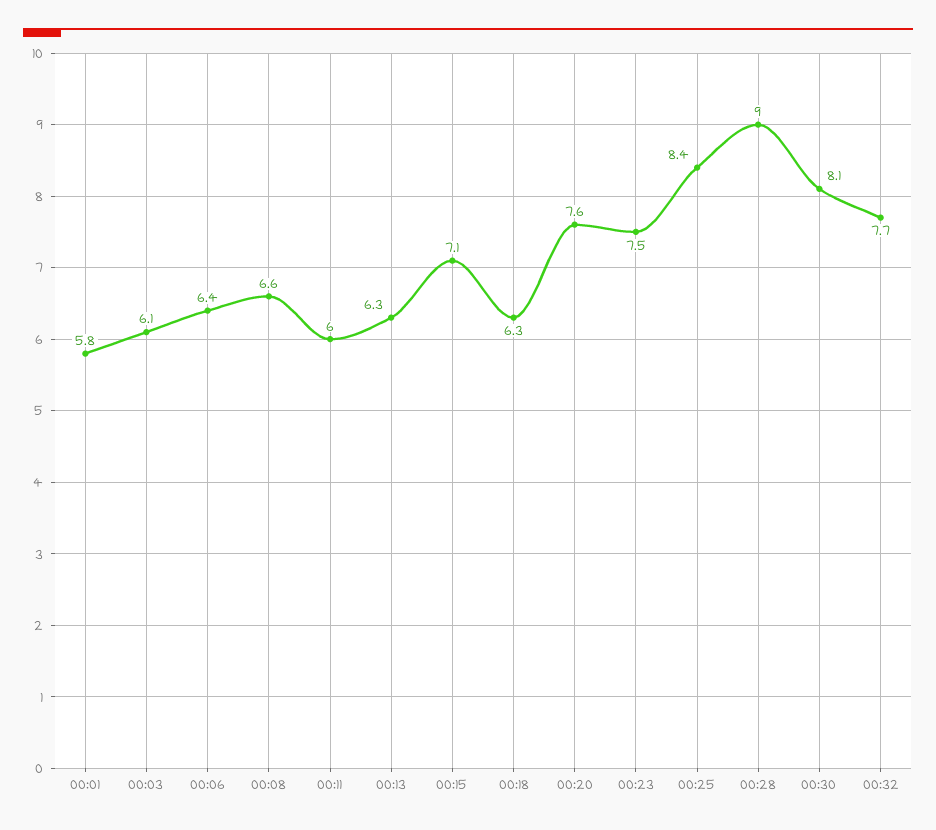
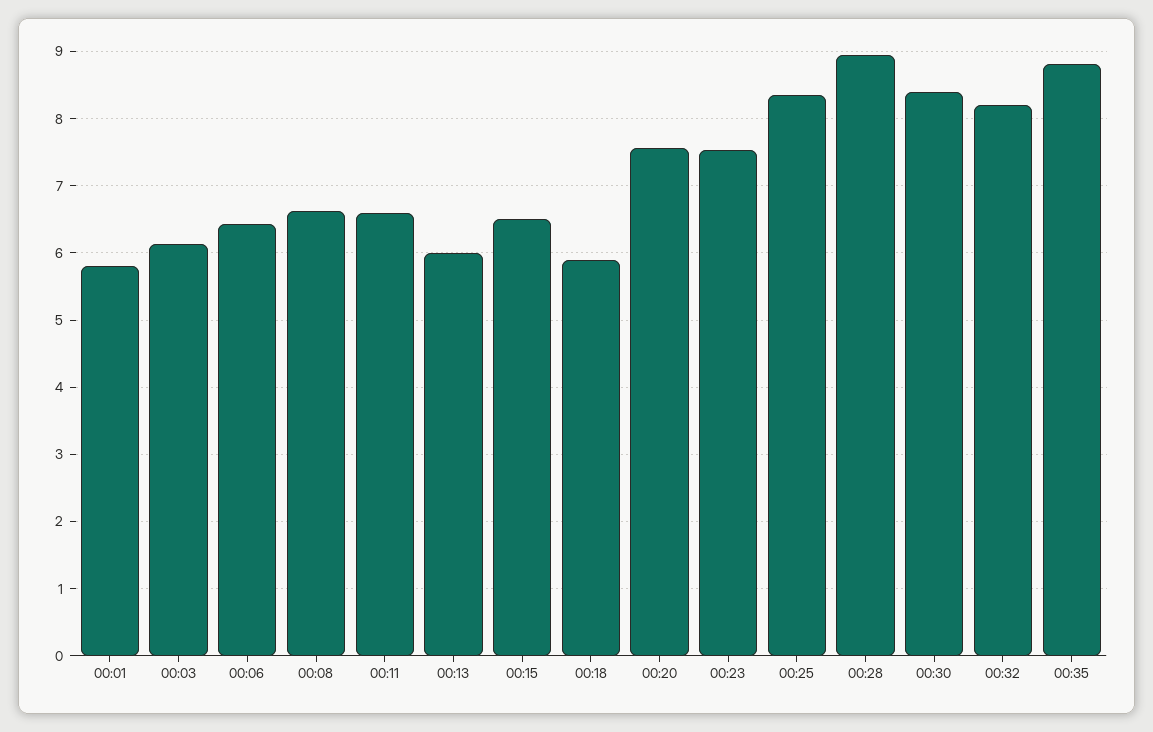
00:11: 6 -> 6.6
00:13: 6.3 -> 6
00:15: 7.1 -> 6.5
00:18: 6.3 -> 5.9
00:30: 8.1 -> 8.4
00:32: 7.7 -> 8.2
00:35: none -> 8.8

